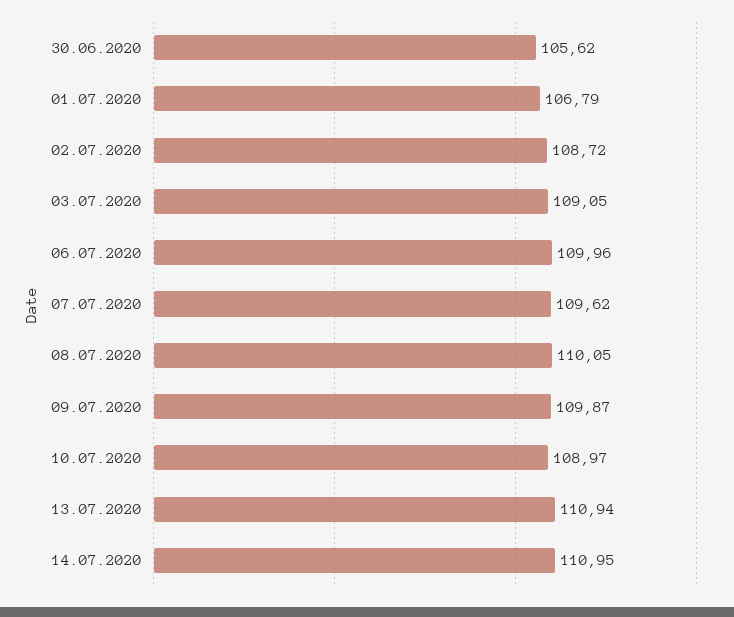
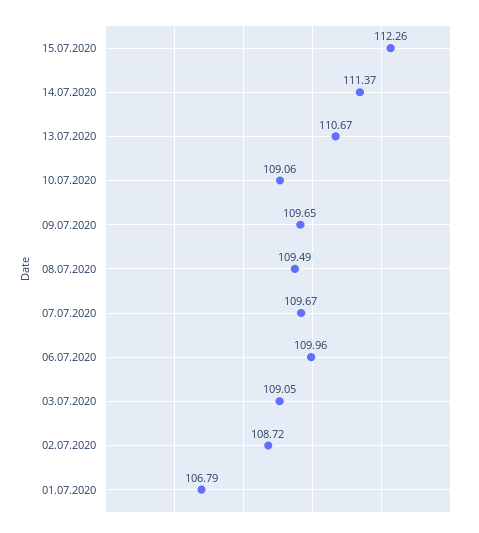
30.06.2020: 105.62 -> none
07.07.2020: 109.62 -> 109.67
08.07.2020: 110.05 -> 109.49
09.07.2020: 109.87 -> 109.65
10.07.2020: 108.97 -> 109.06
13.07.2020: 110.94 -> 110.67
14.07.2020: 110.95 -> 111.37
15.07.2020: none -> 112.26

